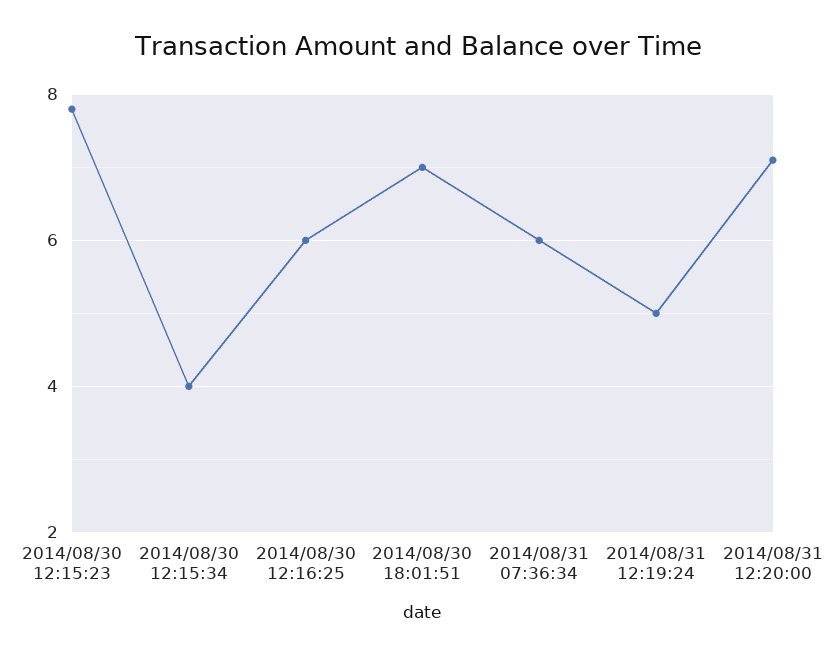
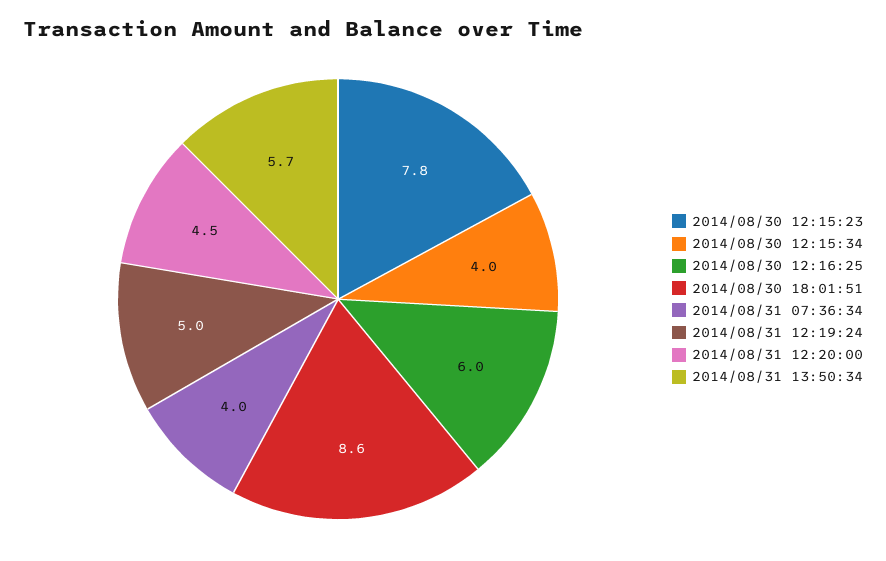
2014/08/30 18:01:51: 7 -> 8.6
2014/08/31 07:36:34: 6 -> 4
2014/08/31 12:20:00: 7 -> 4.5
2014/08/31 13:50:34: none -> 5.7

